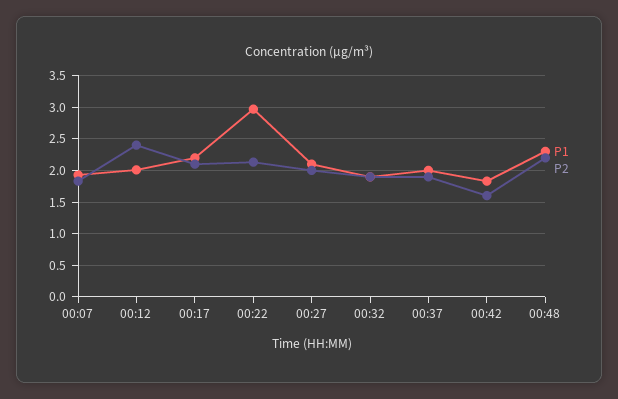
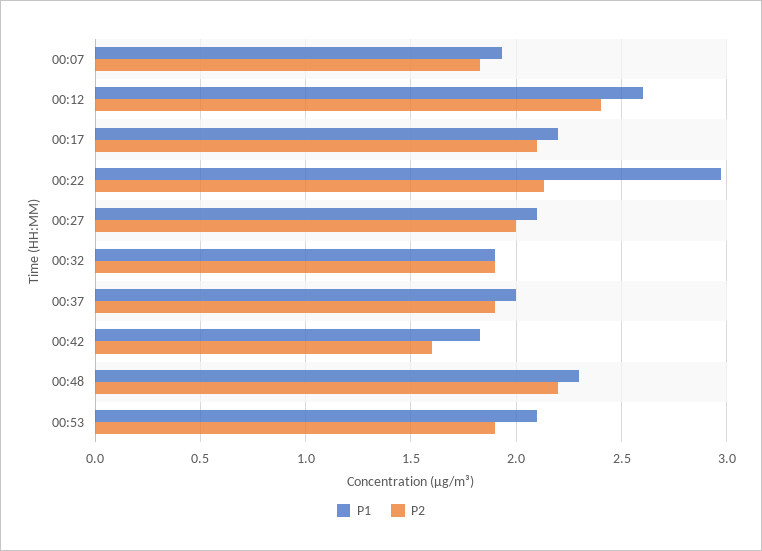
P1, 00:12: 2 -> 2.6
P1, 00:53: none -> 2.1
P2, 00:53: none -> 1.9

